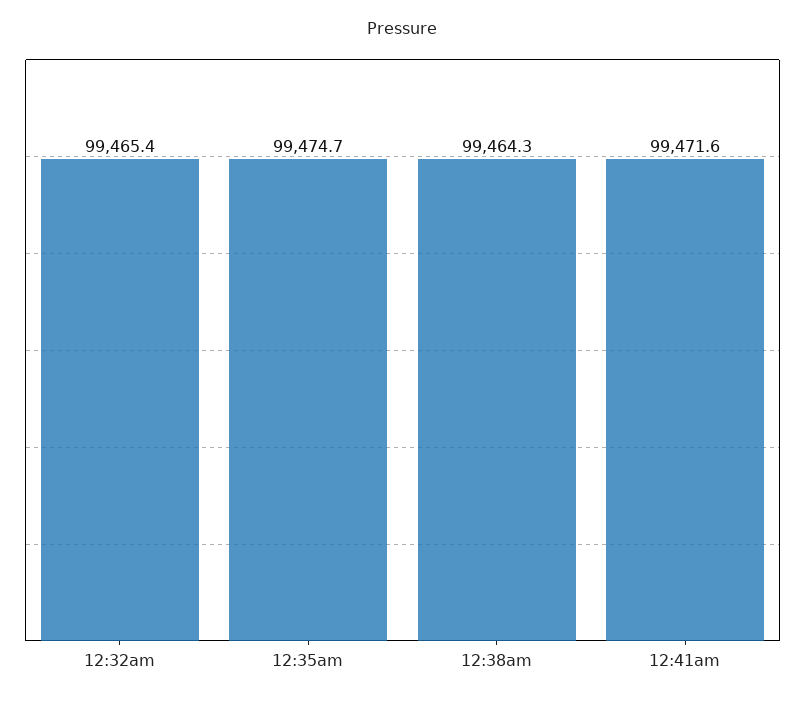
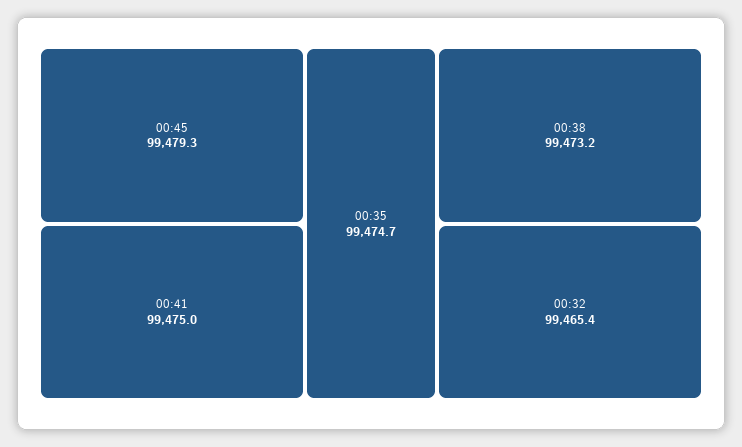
12:38am: 99464.3 -> 99473.2
12:41am: 99471.6 -> 99475
00:45: none -> 99479.3

